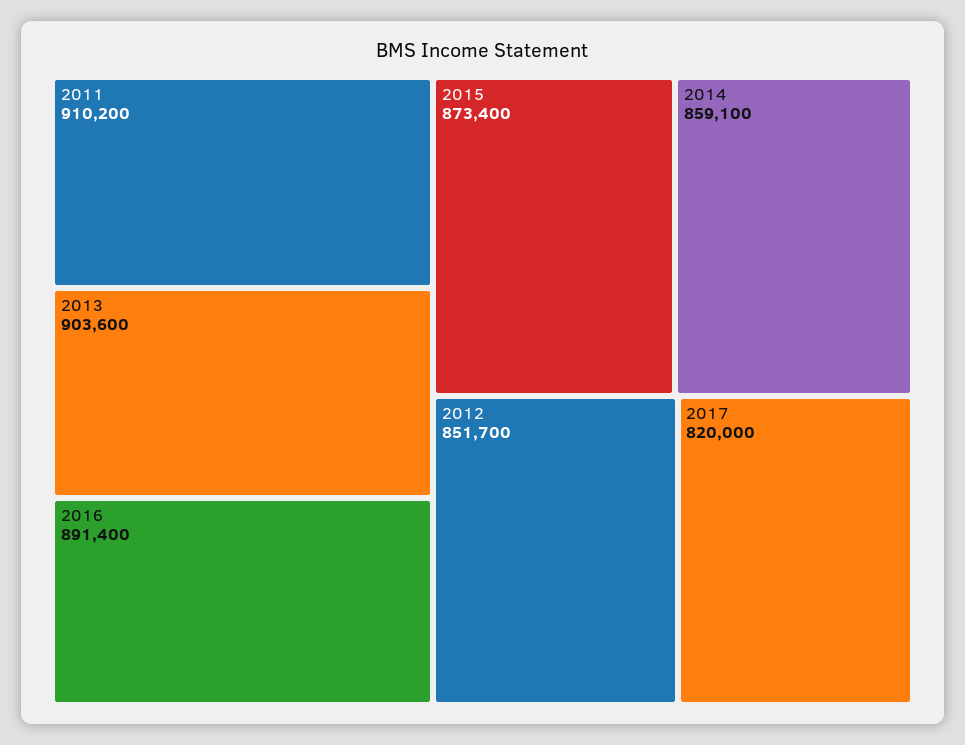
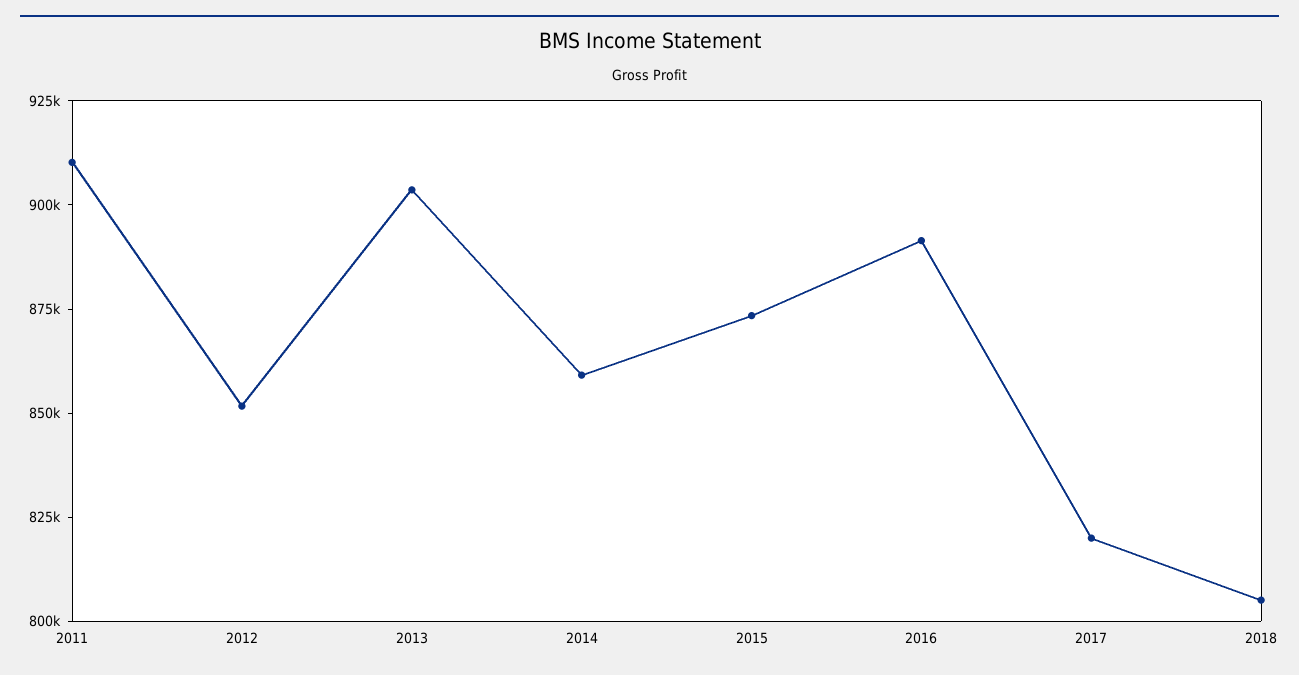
2018: none -> 805000

